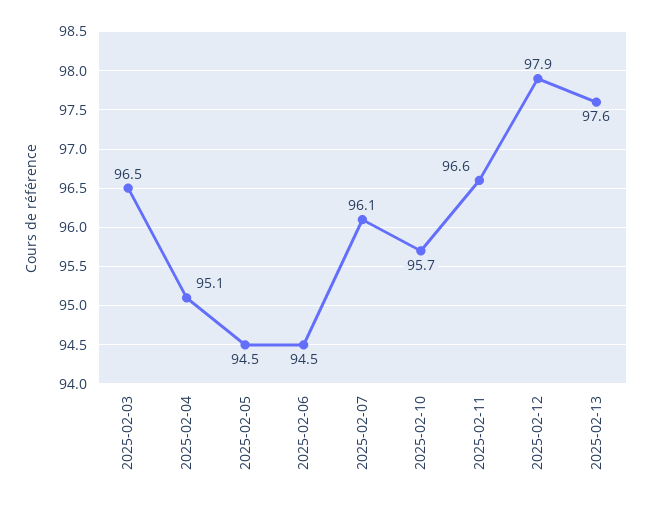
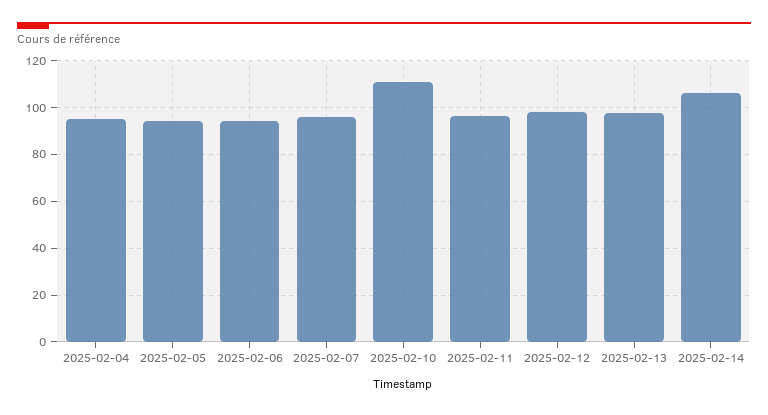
2025-02-03: 96.5 -> none
2025-02-10: 95.7 -> 110
2025-02-14: none -> 105

